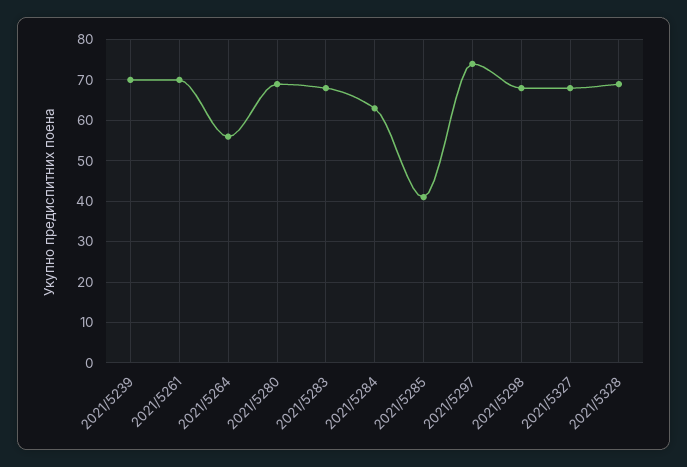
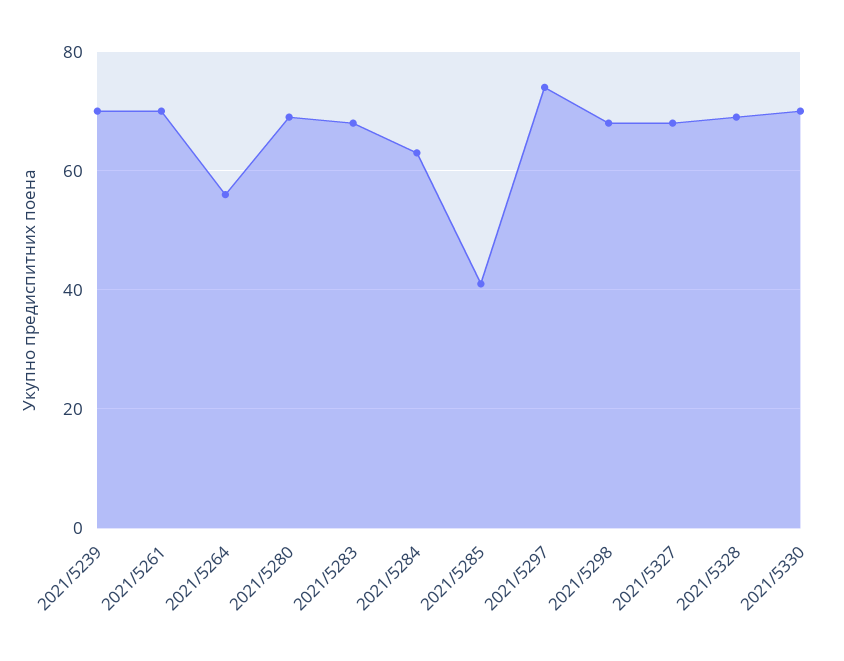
2021/5330: none -> 70

